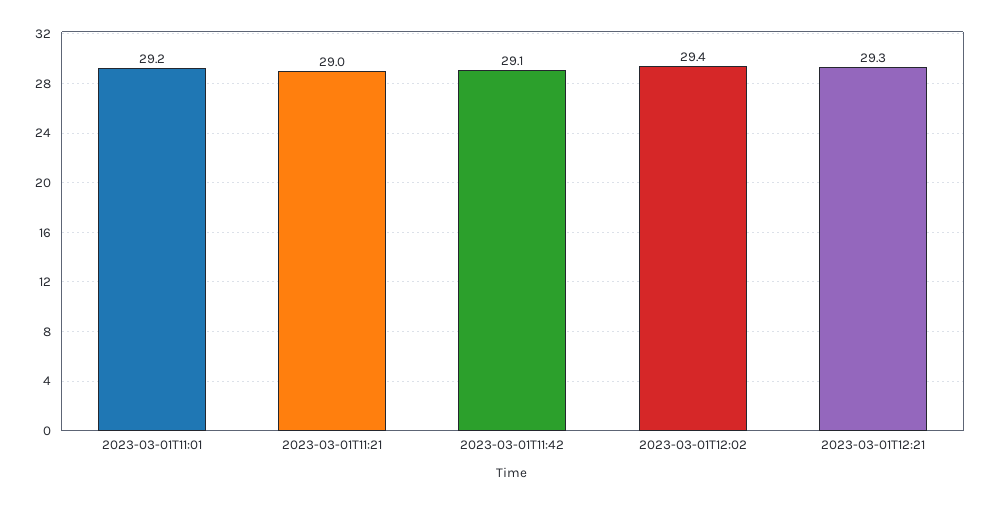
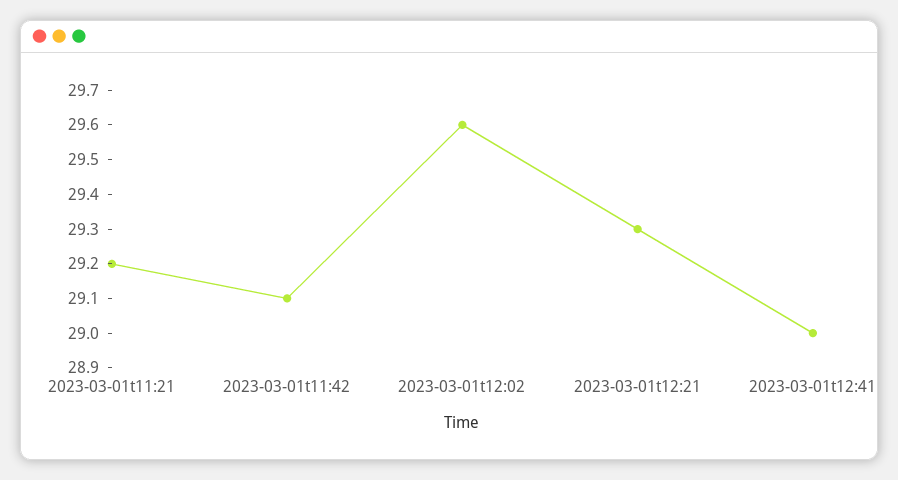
2023-03-01T11:01: 29.2 -> none
2023-03-01T11:21: 29 -> 29.2
2023-03-01T12:02: 29.4 -> 29.6
2023-03-01t12:41: none -> 29

